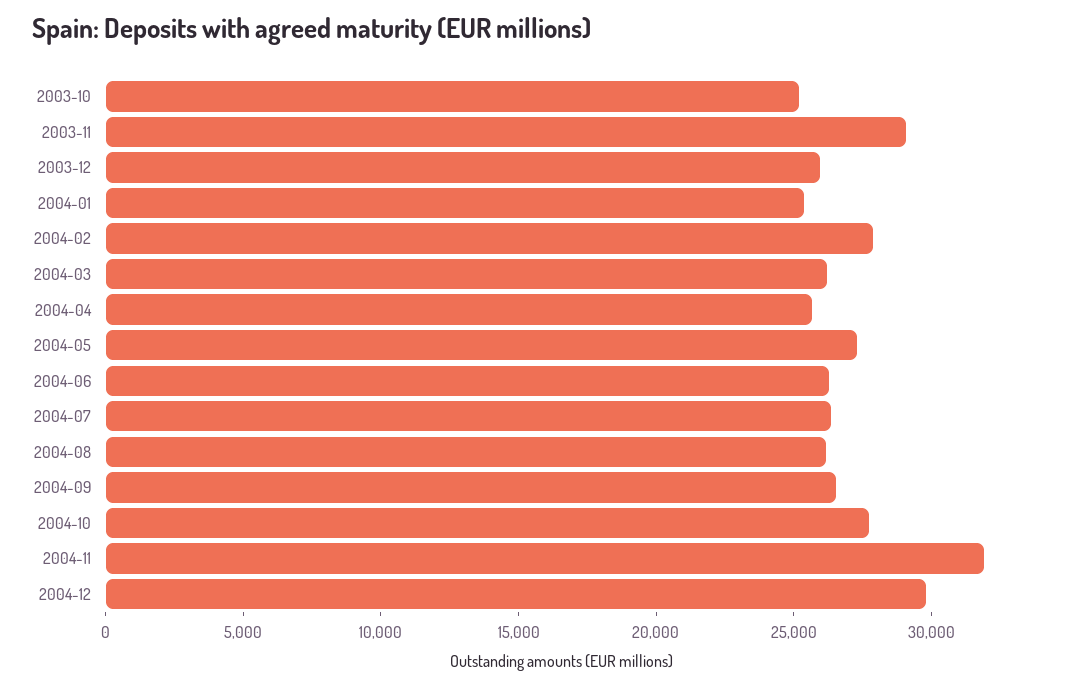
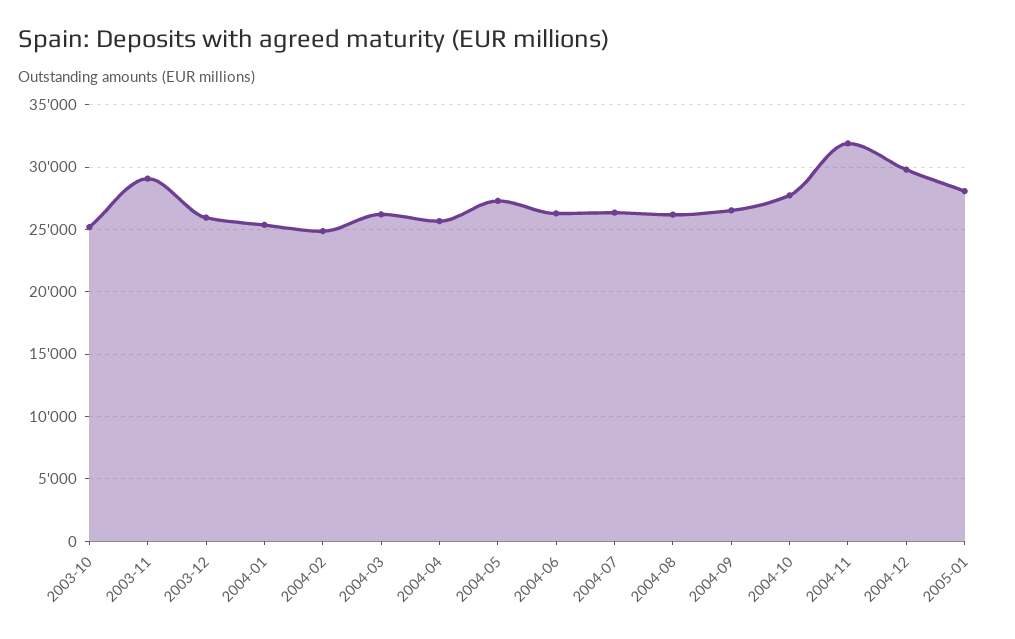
2004-02: 28000 -> 25000
2005-01: none -> 28000

